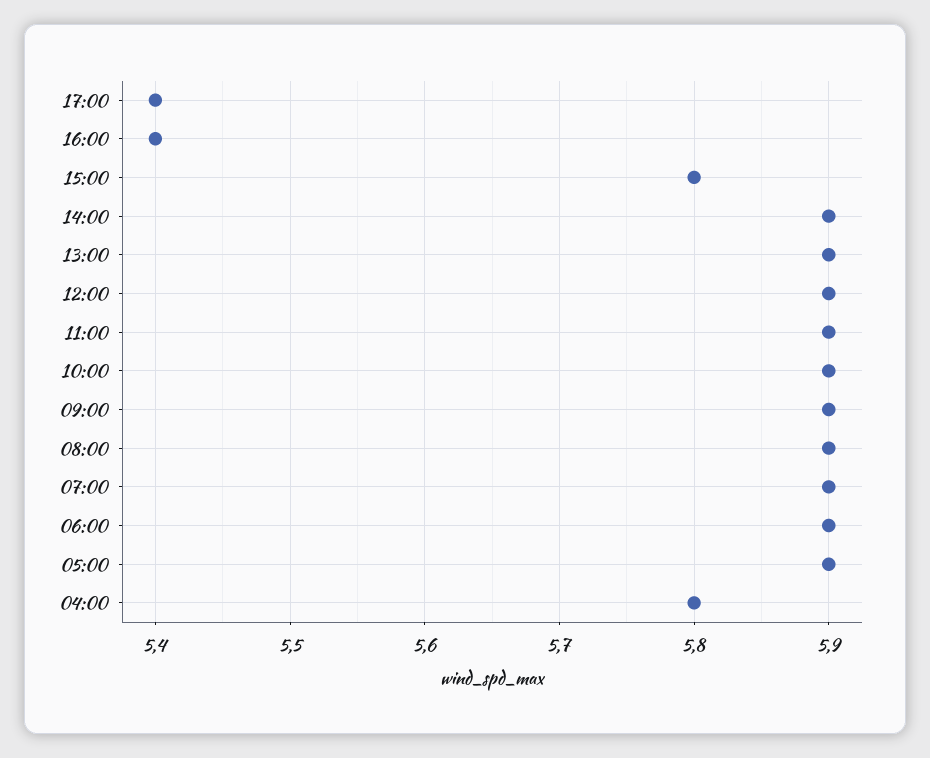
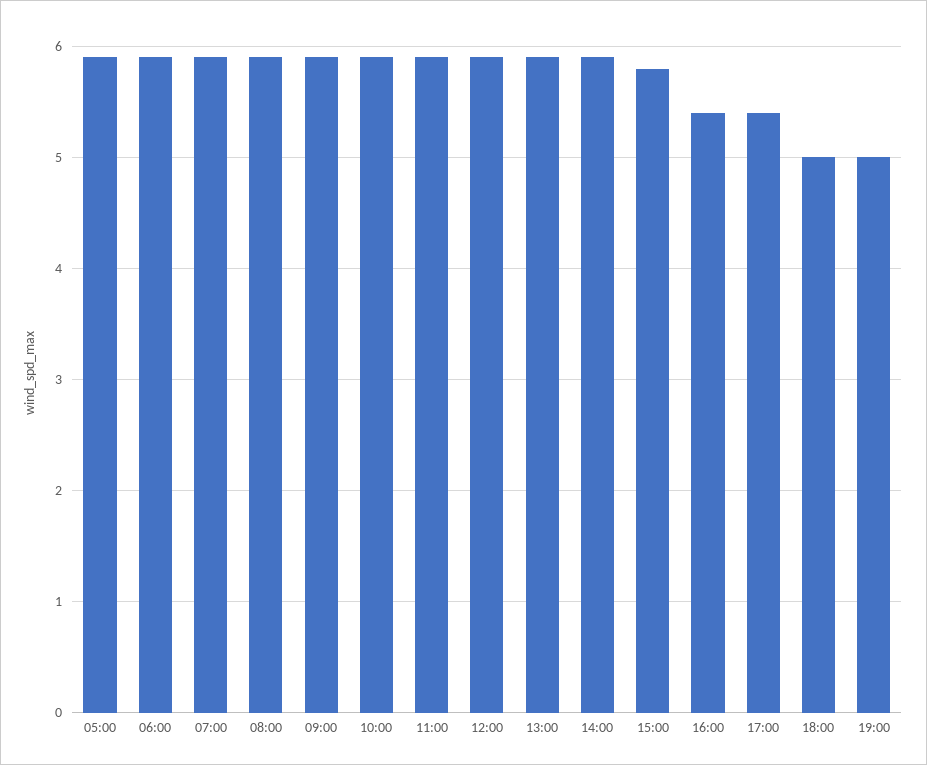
04:00: 5.8 -> none
18:00: none -> 5
19:00: none -> 5

